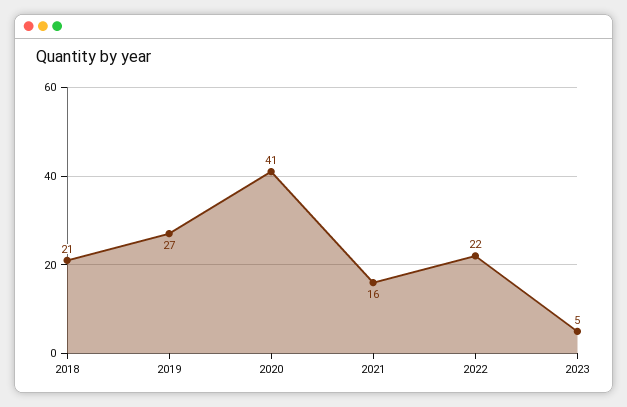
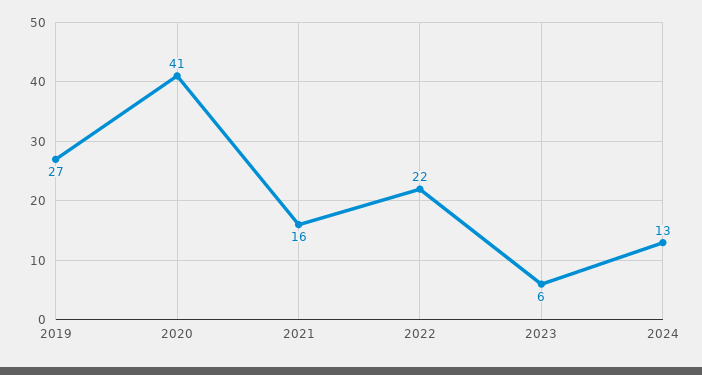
2018: 21 -> none
2023: 5 -> 6
2024: none -> 13

